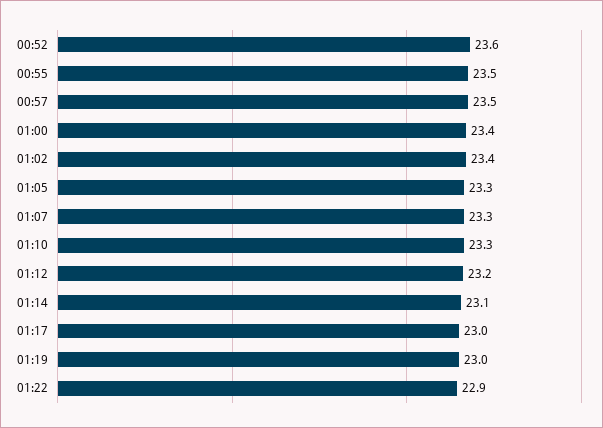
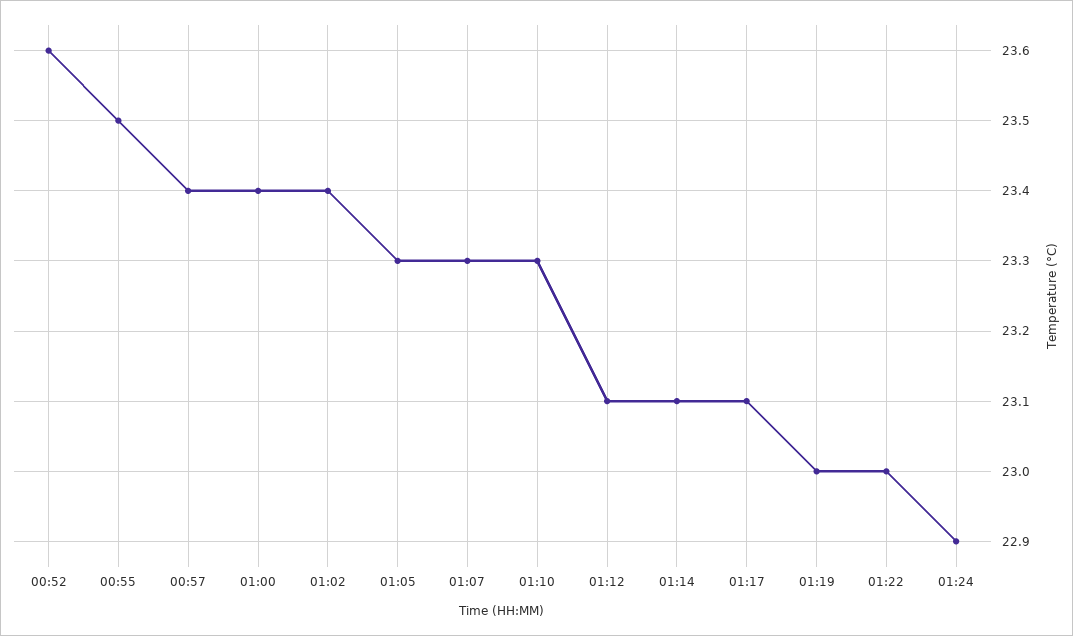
00:57: 23.5 -> 23.4
01:12: 23.2 -> 23.1
01:17: 23 -> 23.1
01:22: 22.9 -> 23
01:24: none -> 22.9

